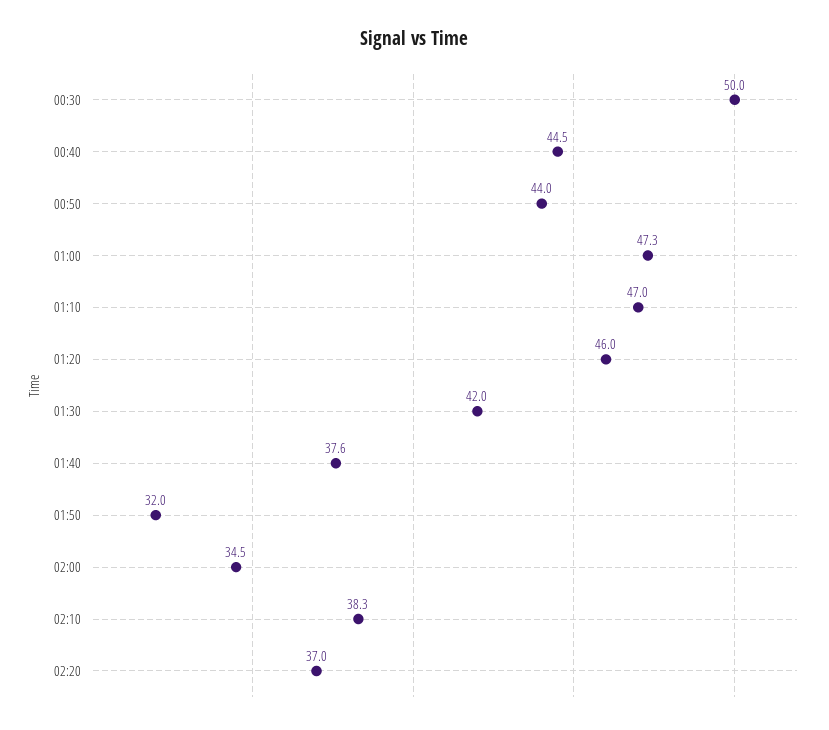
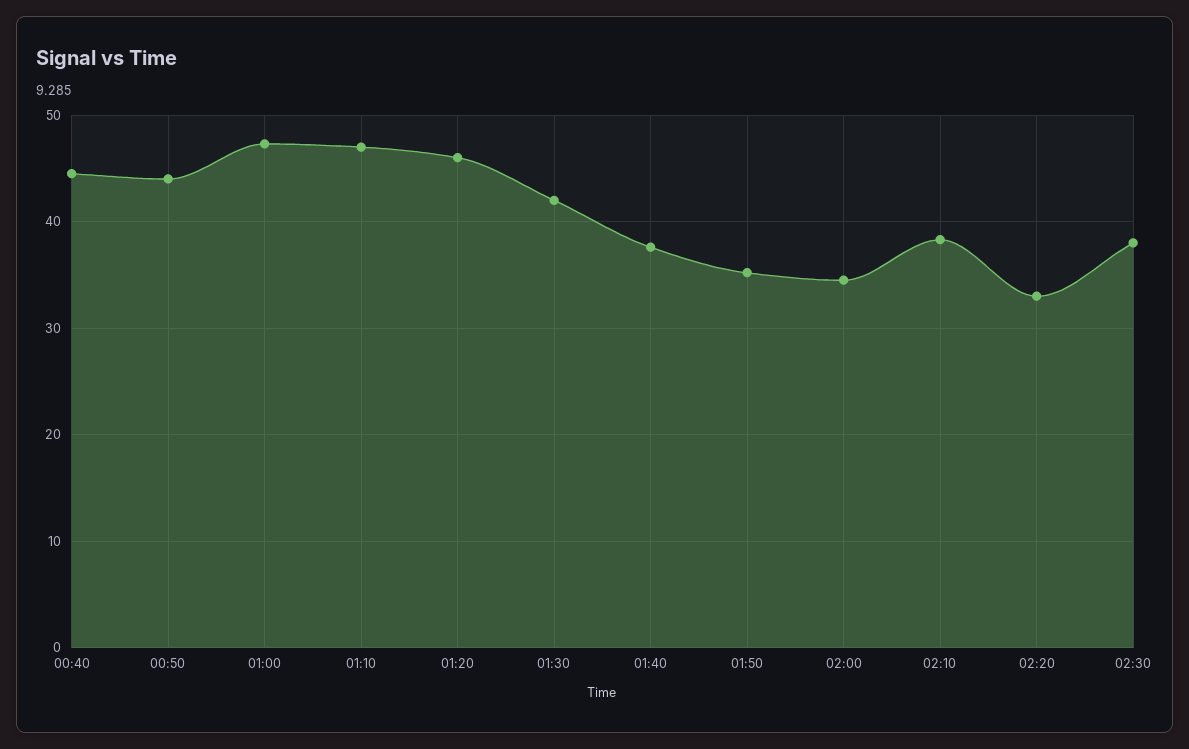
00:30: 50 -> none
01:50: 32 -> 35
02:20: 37 -> 33
02:30: none -> 38

